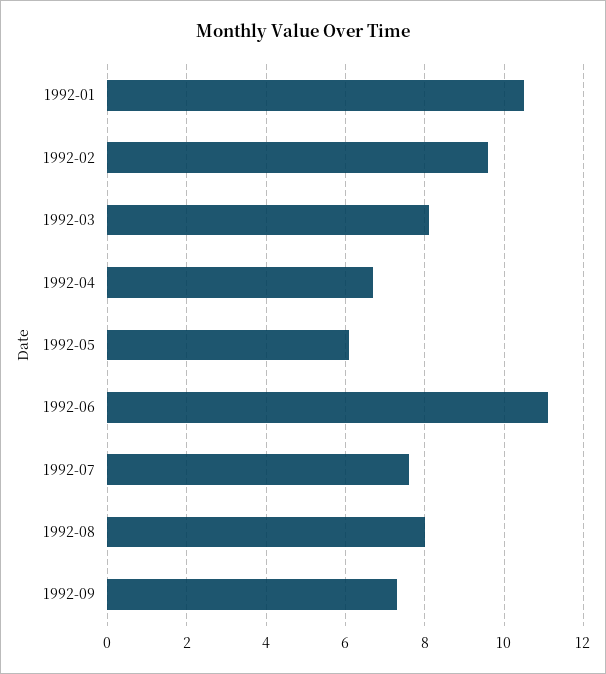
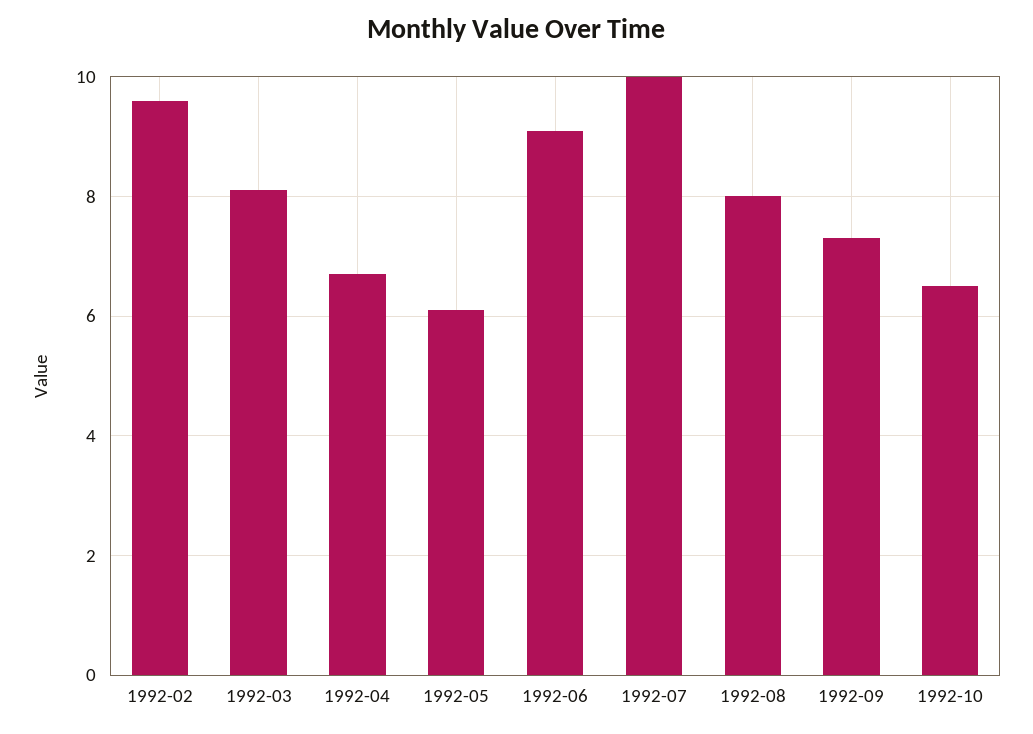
1992-01: 10.5 -> none
1992-06: 11 -> 9
1992-07: 7.5 -> 10
1992-10: none -> 6.5

